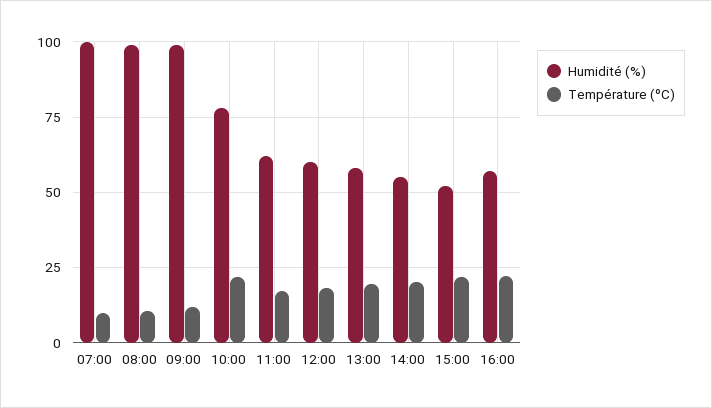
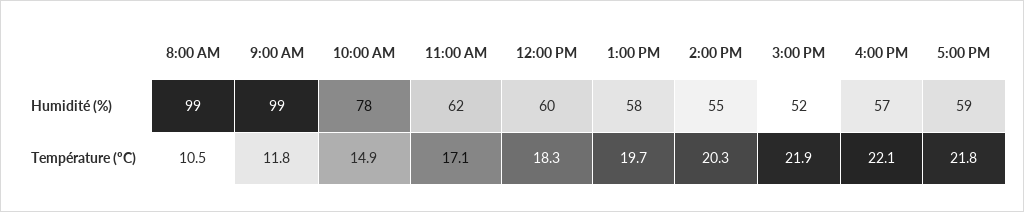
Humidité (%), 07:00: 100 -> none
Température (ºC), 07:00: 10 -> none
Température (ºC), 10:00: 22.5 -> 14.9
Humidité (%), 5:00 PM: none -> 59
Température (ºC), 5:00 PM: none -> 21.8

